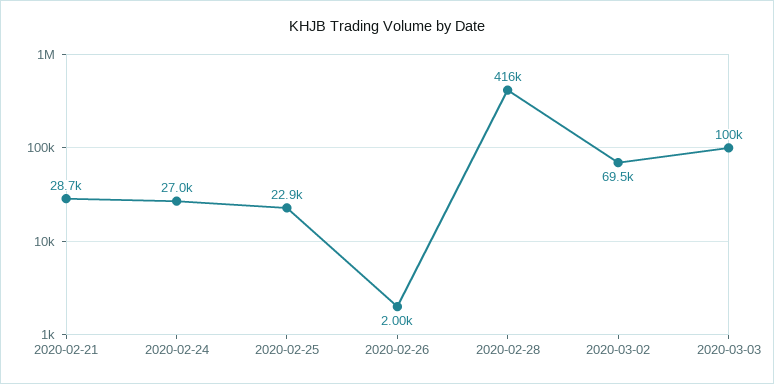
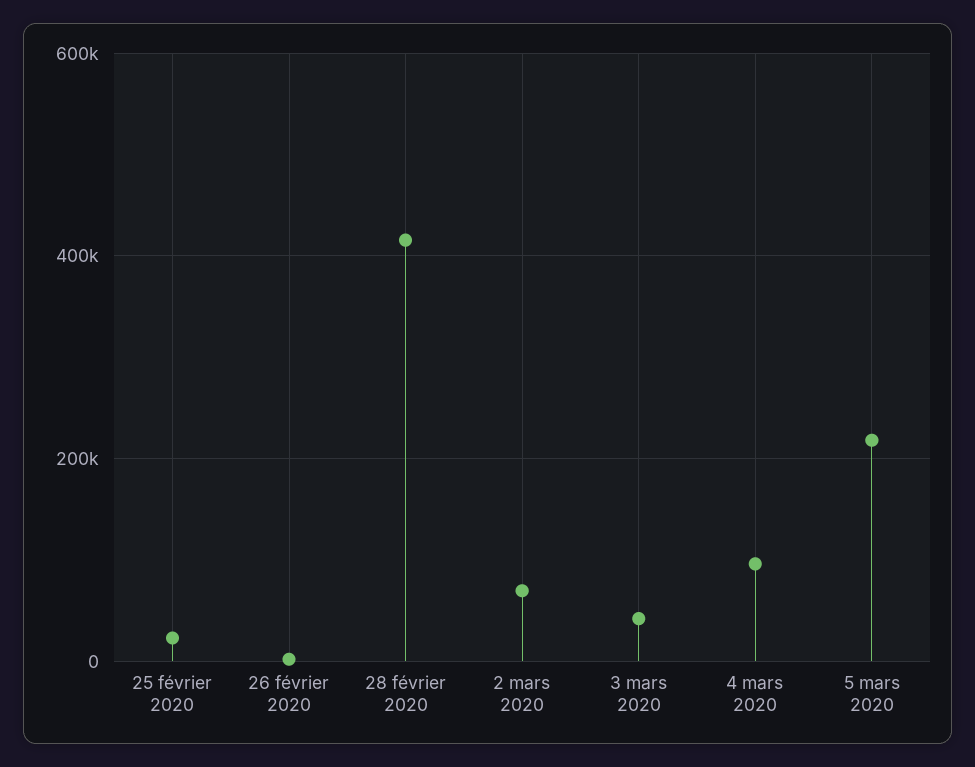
2020-02-21: 28700 -> none
2020-02-24: 27000 -> none
2020-03-03: 100000 -> 40000
4 mars 2020: none -> 100000
5 mars 2020: none -> 220000

